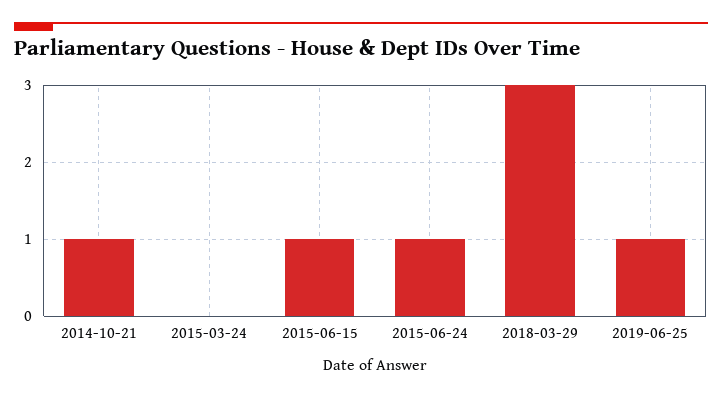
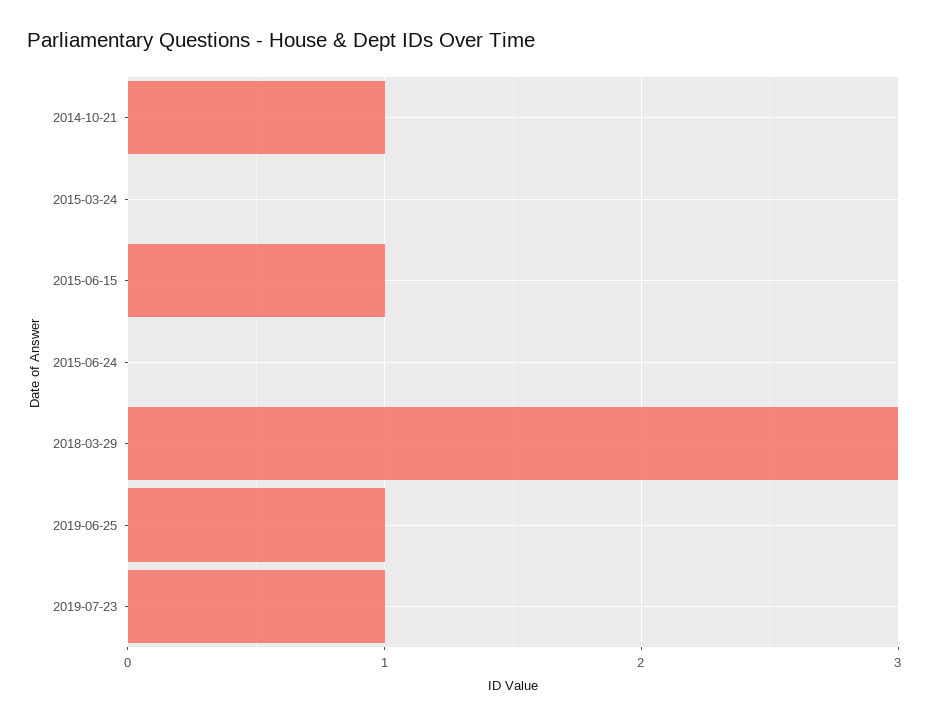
2015-06-24: 1 -> 0
2019-07-23: none -> 1

